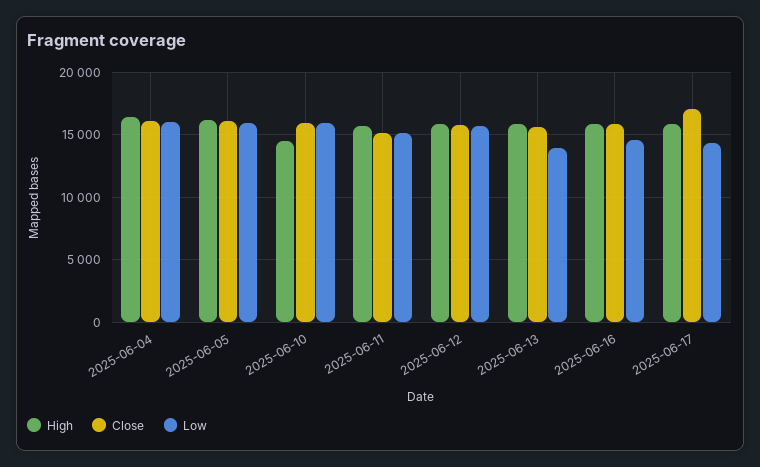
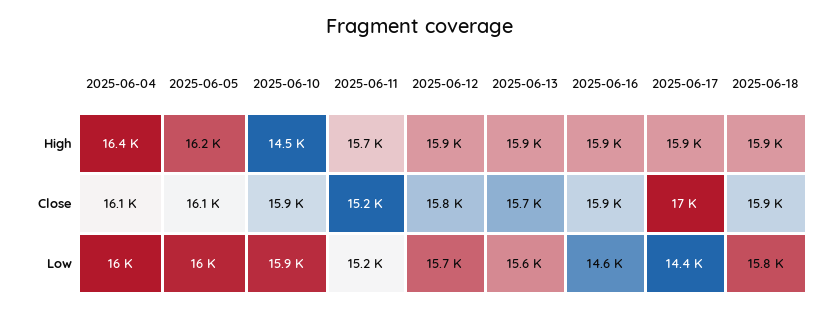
Low, 2025-06-13: 14000 -> 15600
High, 2025-06-18: none -> 15900
Close, 2025-06-18: none -> 15900
Low, 2025-06-18: none -> 15800

